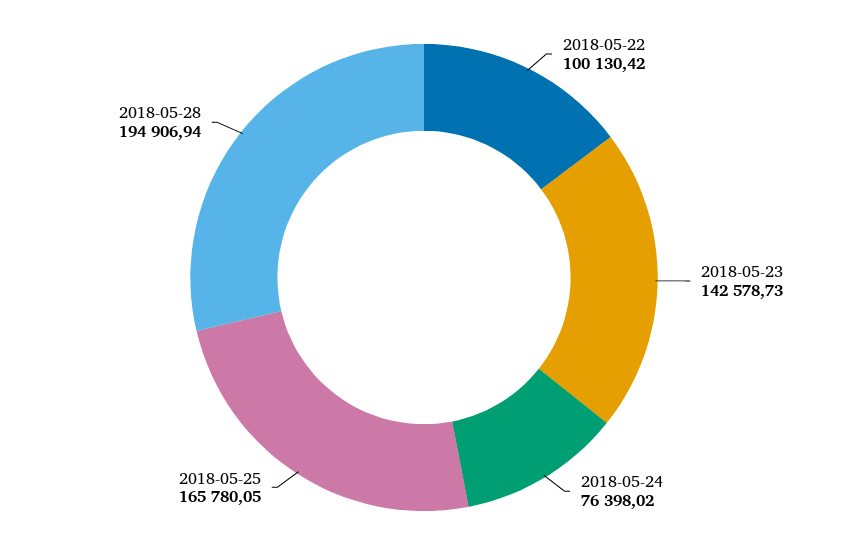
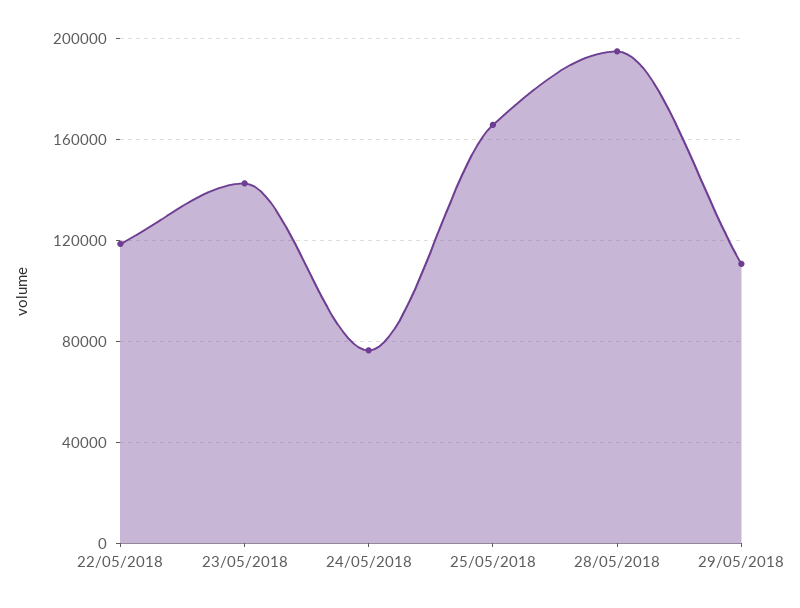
2018-05-22: 100130.42 -> 120000
29/05/2018: none -> 110000

